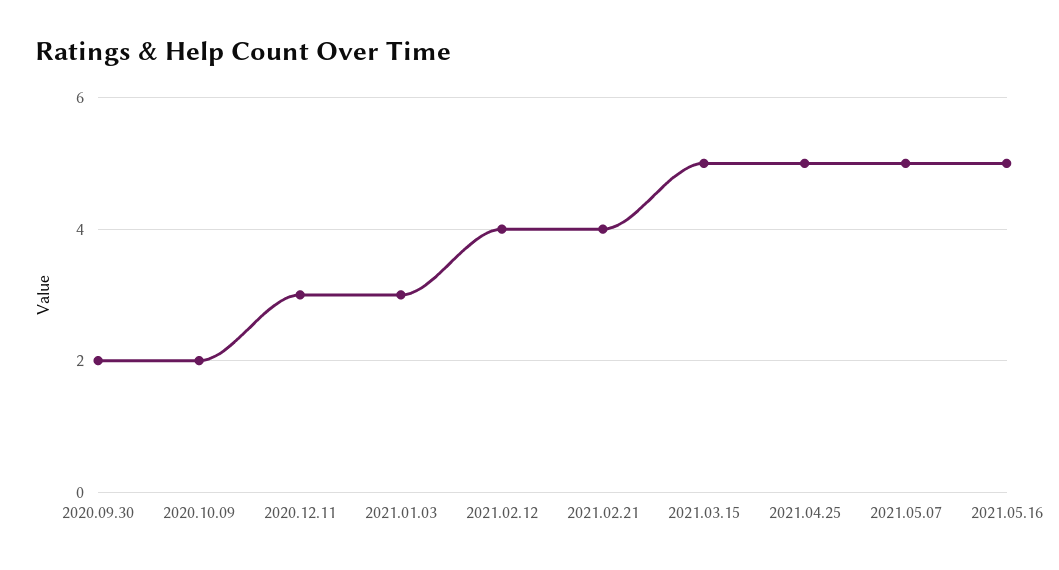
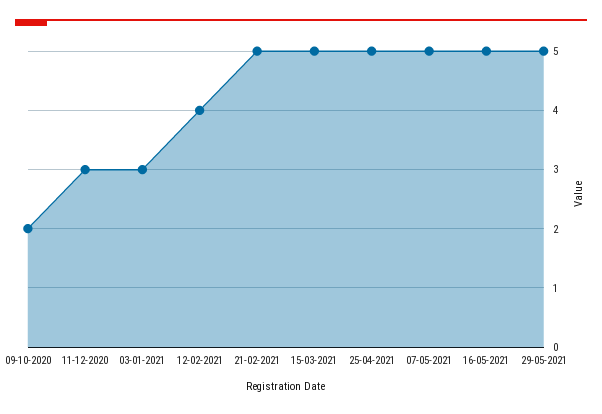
2020.09.30: 2 -> none
2021.02.21: 4 -> 5
29-05-2021: none -> 5

